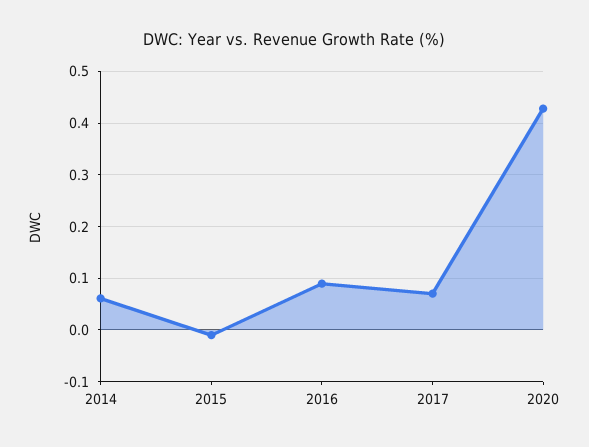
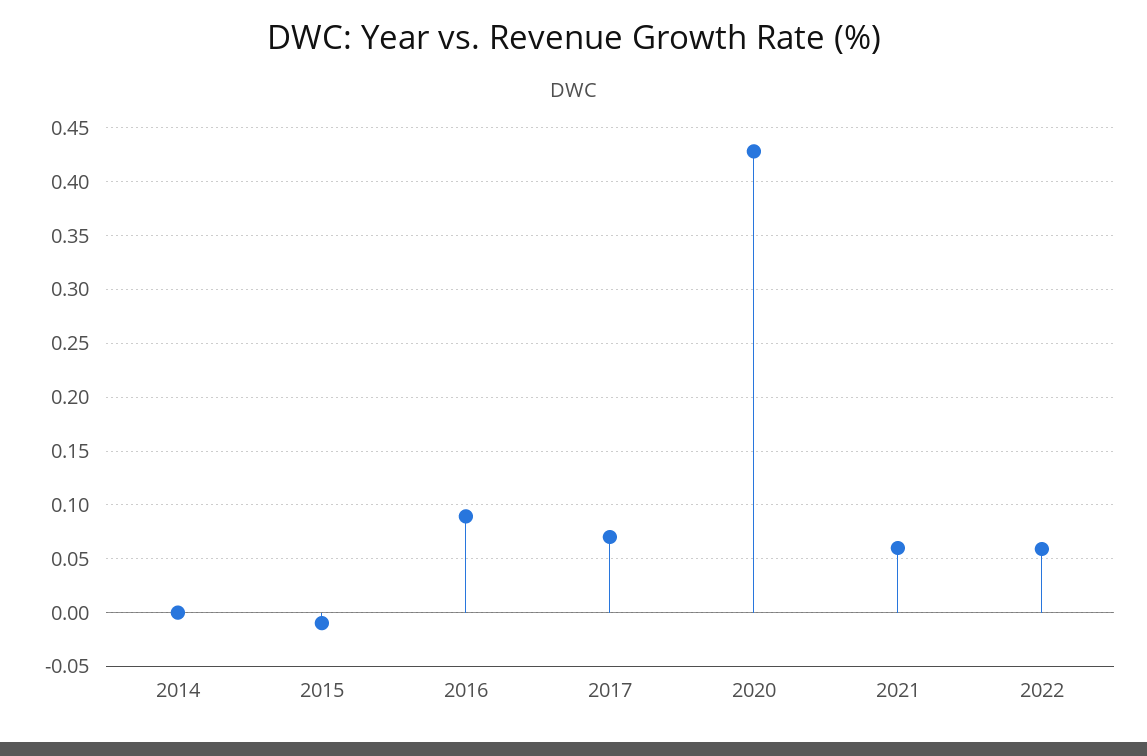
2014: 0.06 -> 0
2021: none -> 0.06
2022: none -> 0.06

